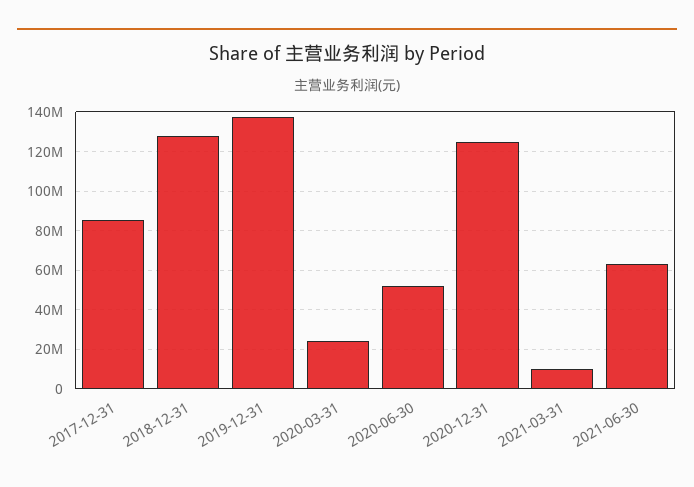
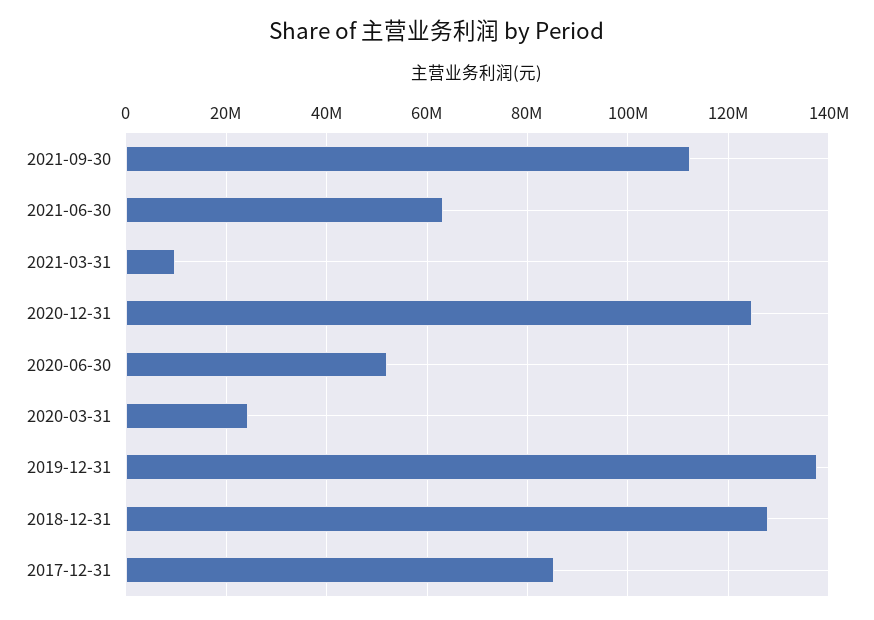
2021-09-30: none -> 112000000

